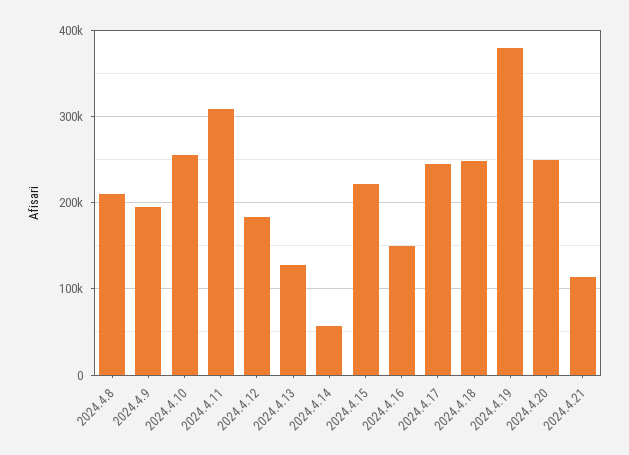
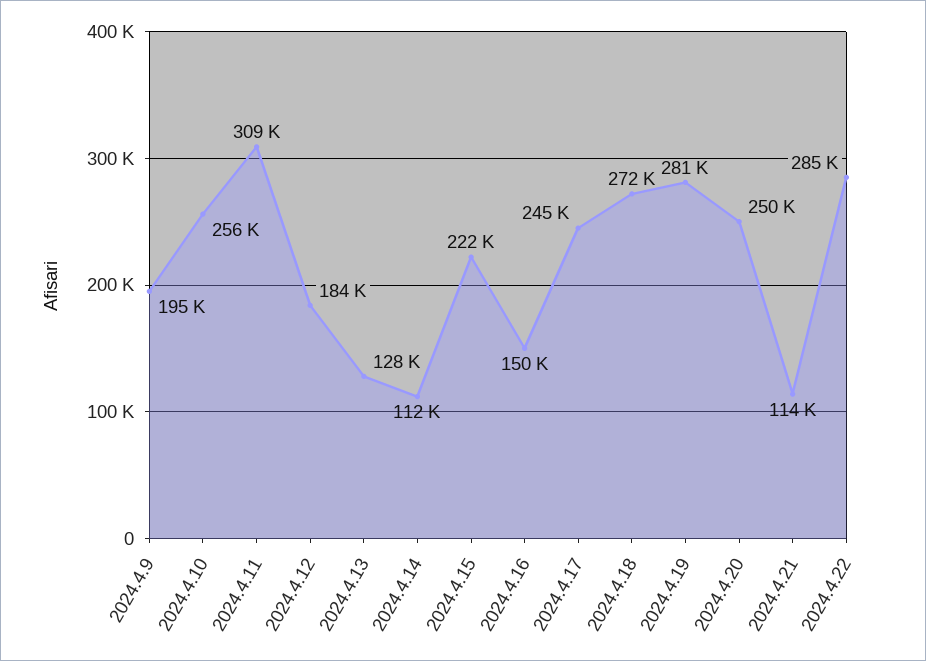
2024.4.8: 210000 -> none
2024.4.14: 60000 -> 112000
2024.4.18: 250000 -> 272000
2024.4.19: 380000 -> 281000
2024.4.22: none -> 285000

